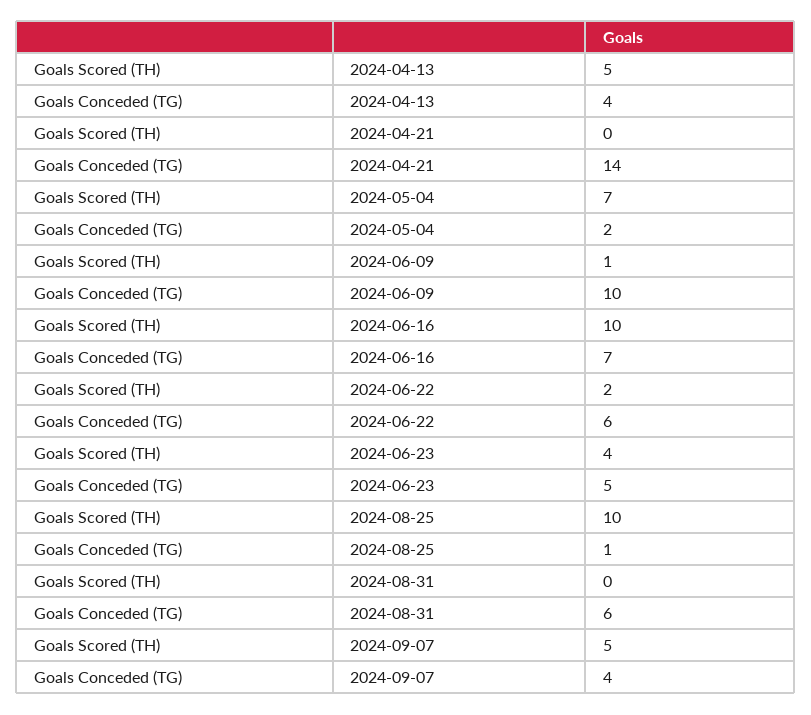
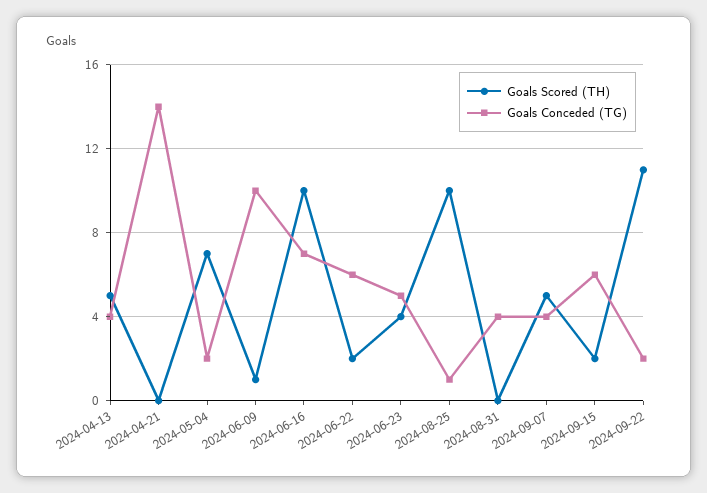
Goals Conceded (TG), 2024-08-31: 6 -> 4
Goals Scored (TH), 2024-09-15: none -> 2
Goals Conceded (TG), 2024-09-15: none -> 6
Goals Scored (TH), 2024-09-22: none -> 11
Goals Conceded (TG), 2024-09-22: none -> 2

